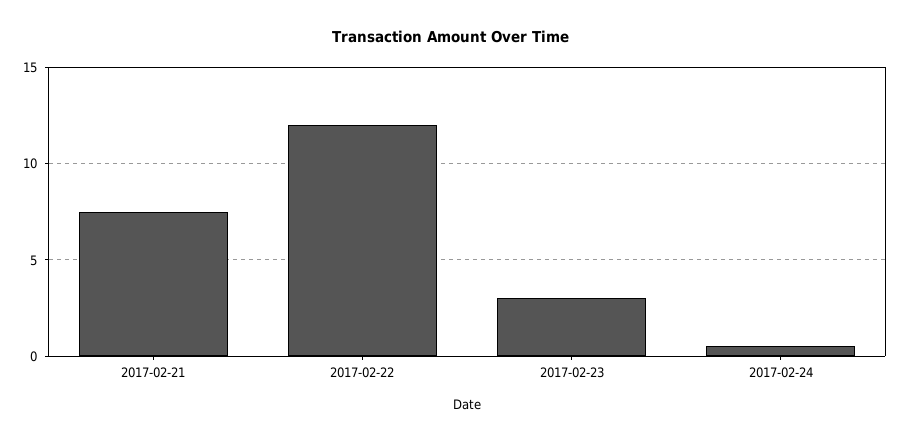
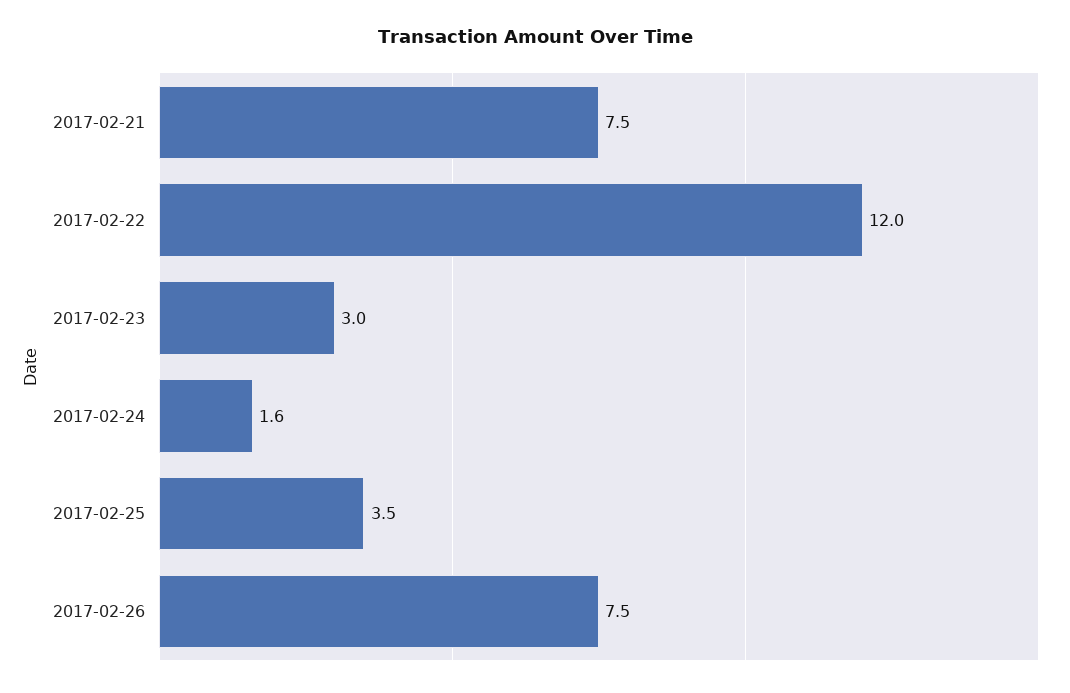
2017-02-24: 0.5 -> 1.6
2017-02-25: none -> 3.5
2017-02-26: none -> 7.5

